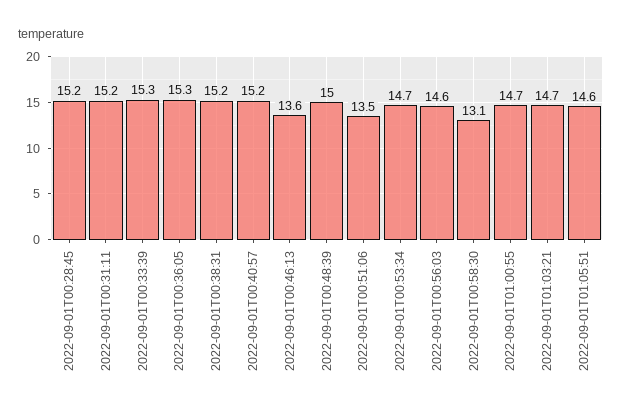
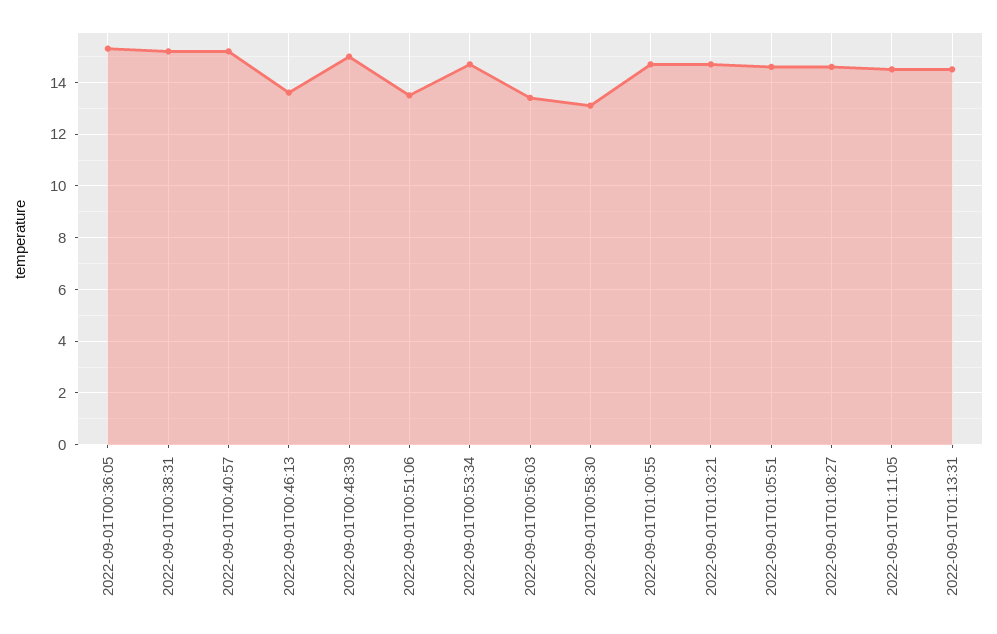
2022-09-01T00:28:45: 15.2 -> none
2022-09-01T00:31:11: 15.2 -> none
2022-09-01T00:33:39: 15.3 -> none
2022-09-01T00:56:03: 14.6 -> 13.5
2022-09-01T01:08:27: none -> 14.5
2022-09-01T01:11:05: none -> 14.5
2022-09-01T01:13:31: none -> 14.5

